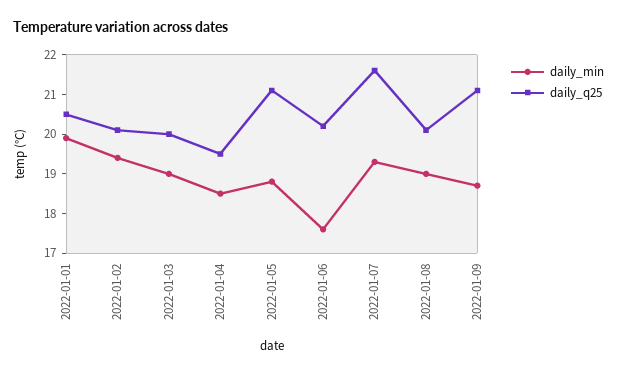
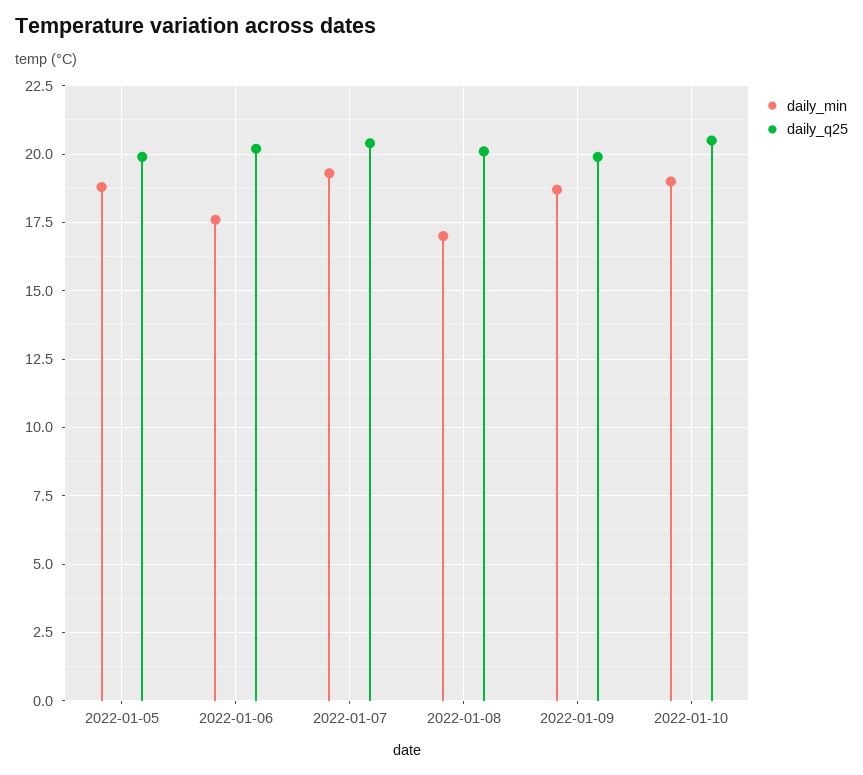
daily_min, 2022-01-01: 20 -> none
daily_q25, 2022-01-01: 20.5 -> none
daily_min, 2022-01-02: 19.5 -> none
daily_q25, 2022-01-02: 20 -> none
daily_min, 2022-01-03: 19 -> none
daily_q25, 2022-01-03: 20 -> none
daily_min, 2022-01-04: 18.5 -> none
daily_q25, 2022-01-04: 19.5 -> none
daily_q25, 2022-01-05: 21 -> 20
daily_q25, 2022-01-07: 21.5 -> 20.5
daily_min, 2022-01-08: 19 -> 17
daily_q25, 2022-01-09: 21 -> 20
daily_min, 2022-01-10: none -> 19
daily_q25, 2022-01-10: none -> 20.5

